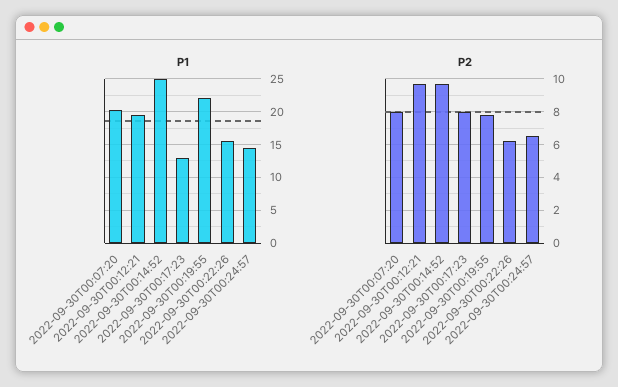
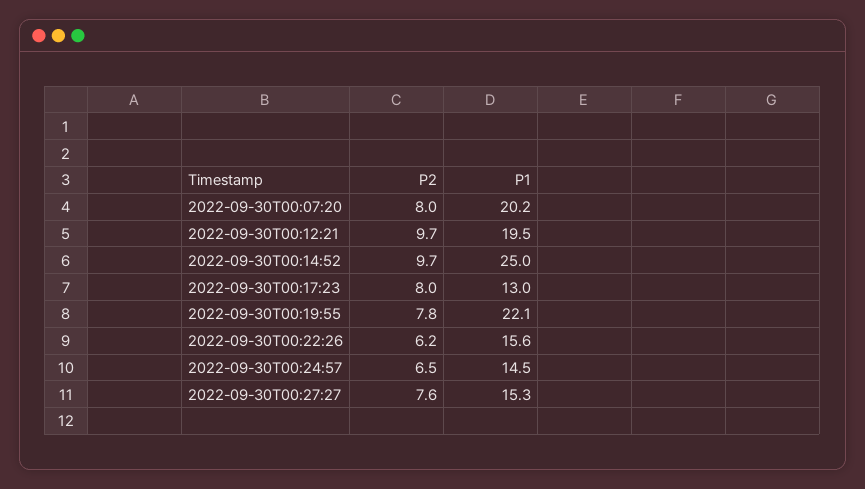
P2, 2022-09-30T00:27:27: none -> 7.6
P1, 2022-09-30T00:27:27: none -> 15.3

